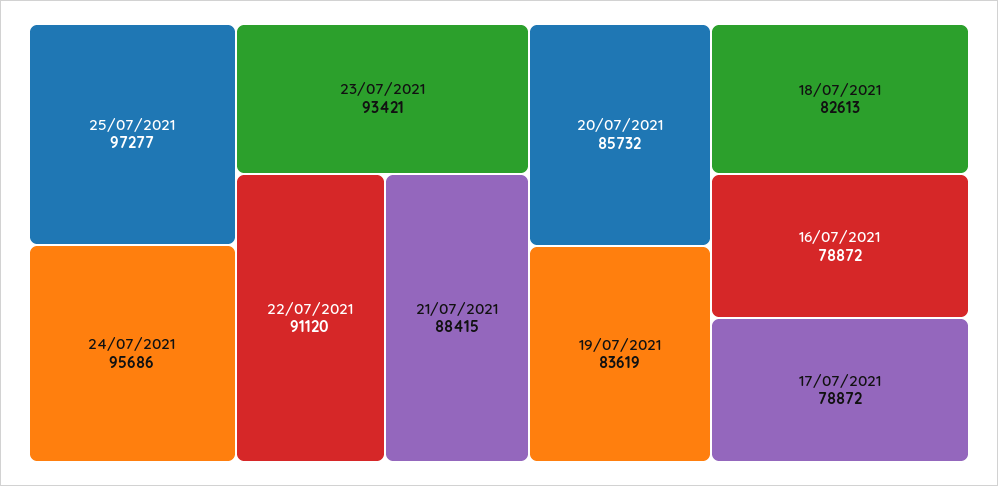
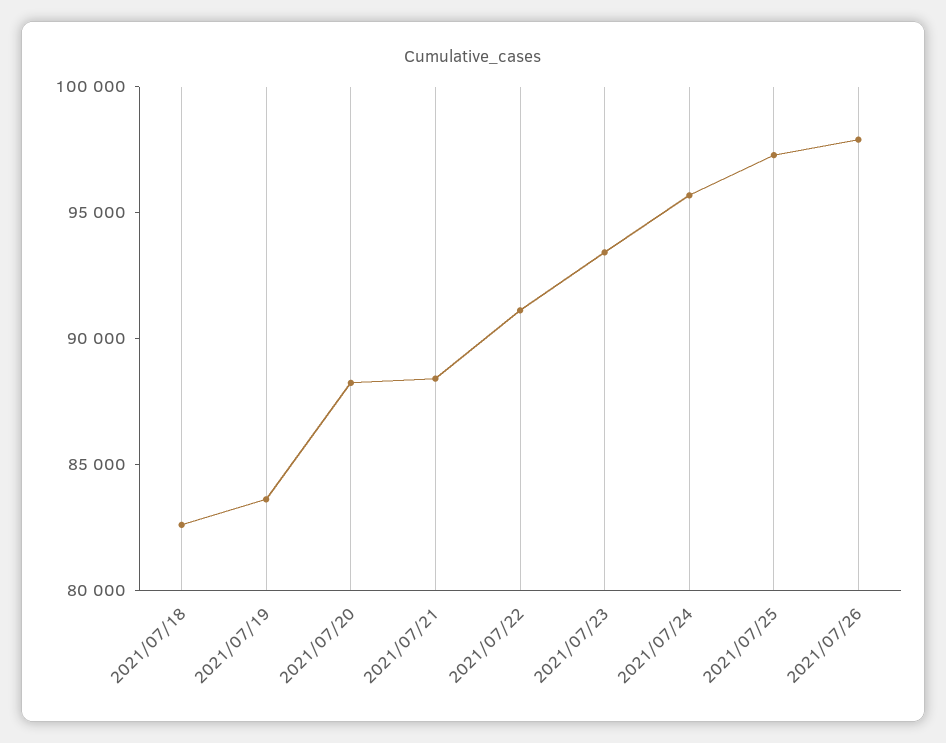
20/07/2021: 85732 -> 88000
16/07/2021: 78872 -> none
17/07/2021: 78872 -> none
2021/07/26: none -> 98000

